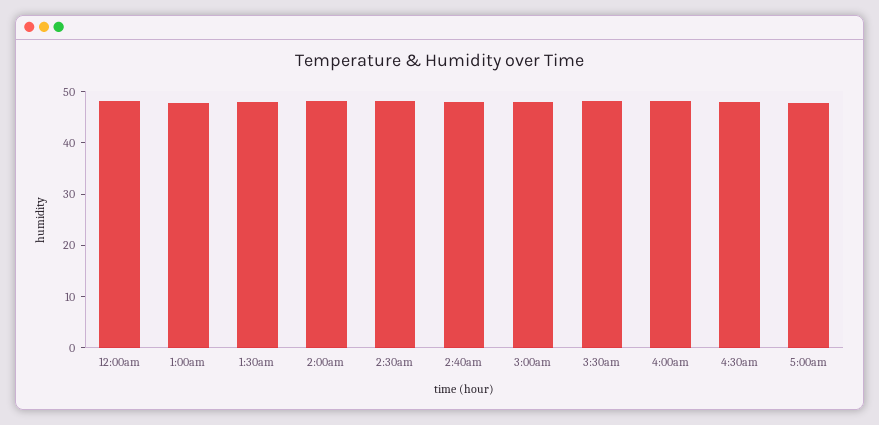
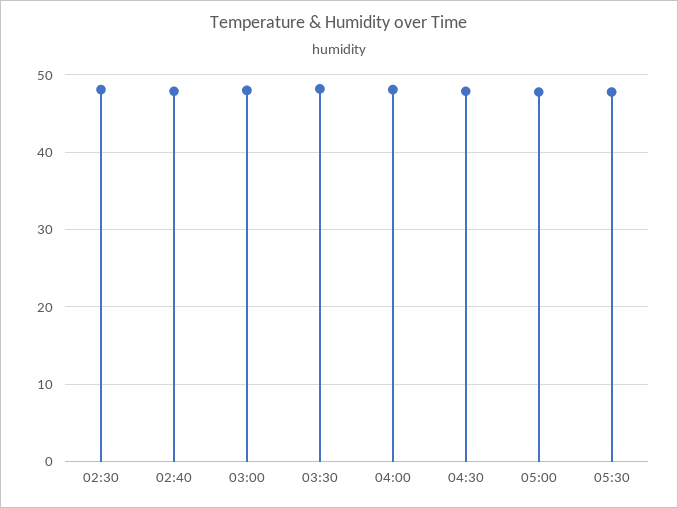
12:00am: 48 -> none
1:00am: 48 -> none
1:30am: 48 -> none
2:00am: 48 -> none
05:30: none -> 48

